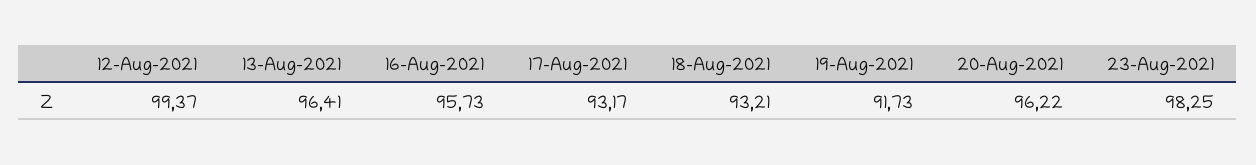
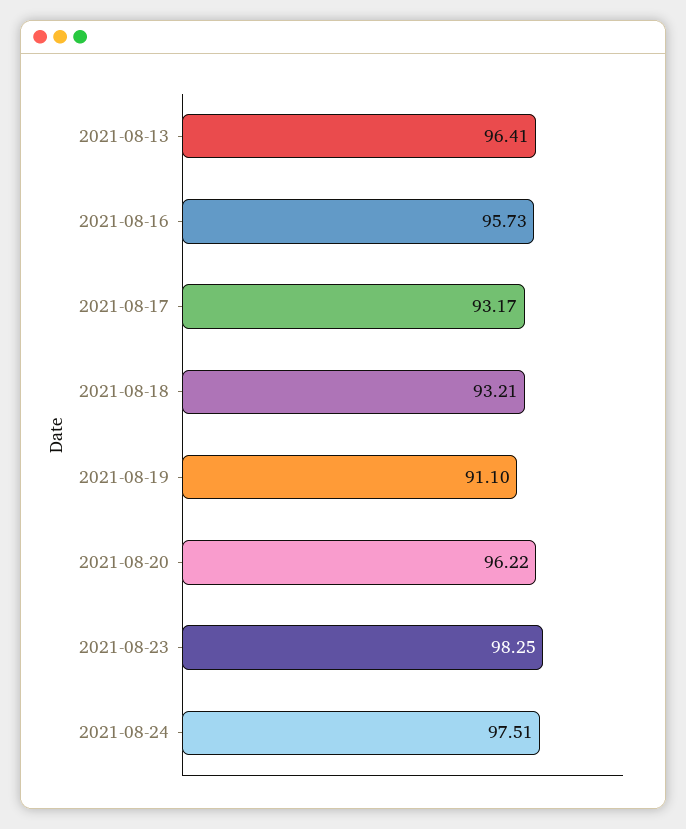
12-Aug-2021: 99.37 -> none
19-Aug-2021: 91.73 -> 91.1
2021-08-24: none -> 97.51

